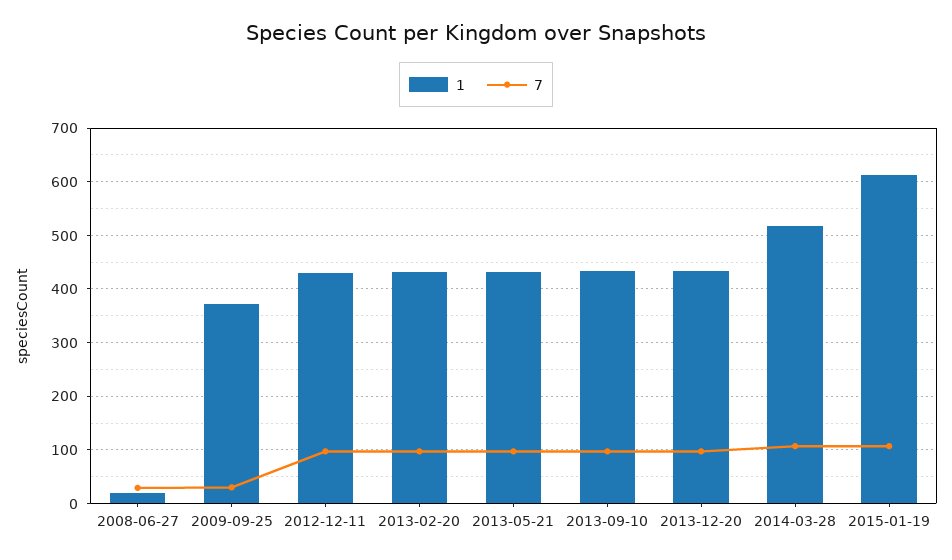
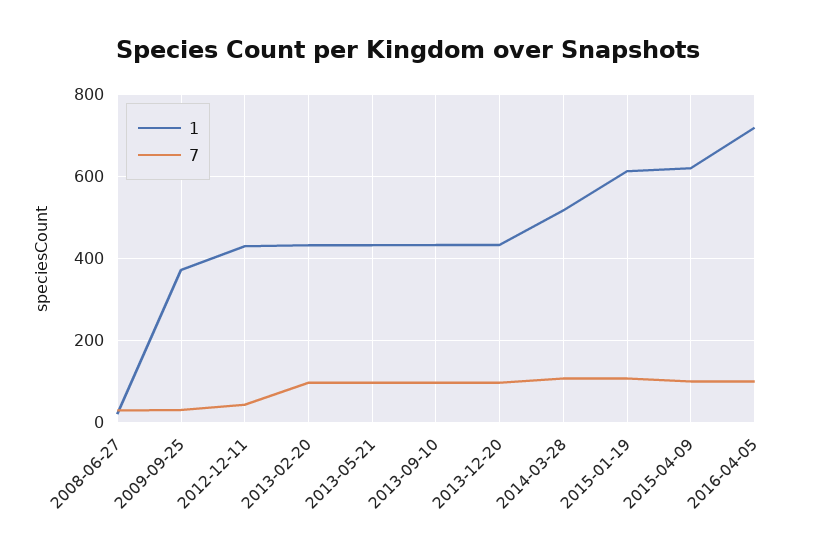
7, 2012-12-11: 100 -> 40
1, 2015-04-09: none -> 620
7, 2015-04-09: none -> 100
1, 2016-04-05: none -> 720
7, 2016-04-05: none -> 100

